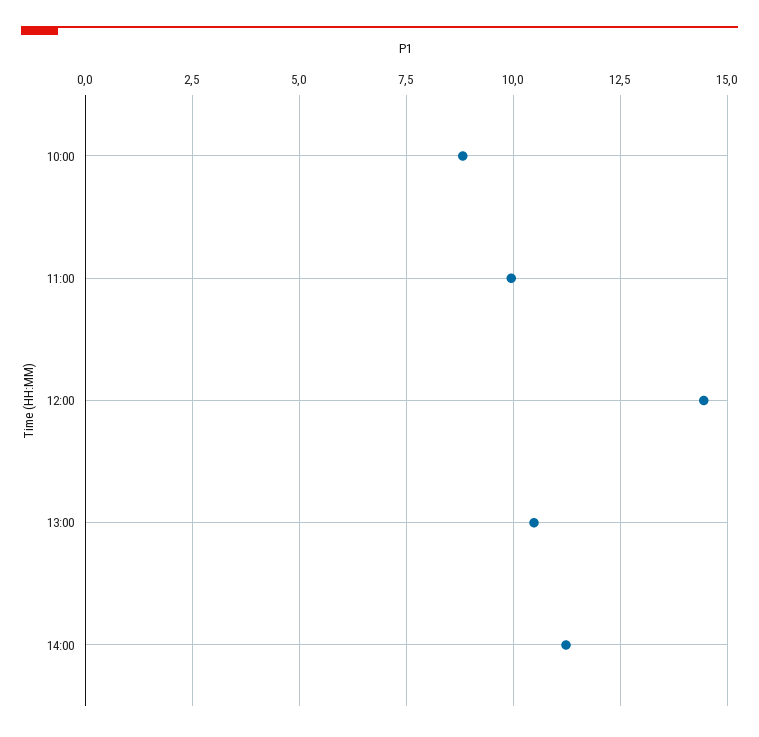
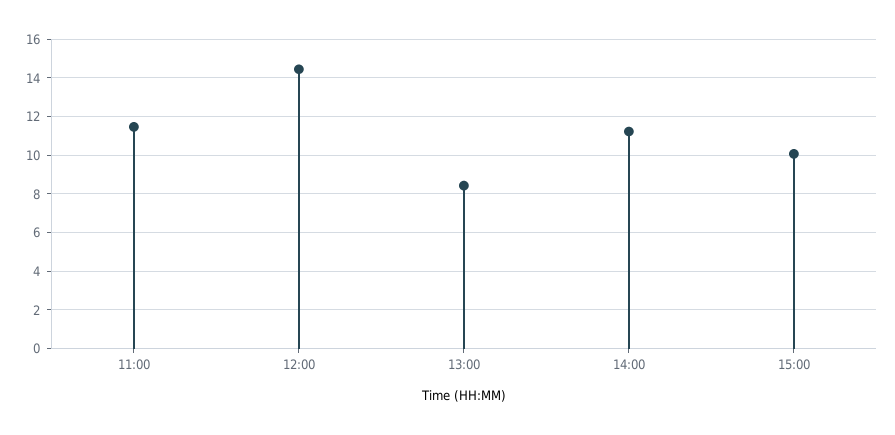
10:00: 8.75 -> none
11:00: 10 -> 11.5
13:00: 10.5 -> 8.5
15:00: none -> 10

